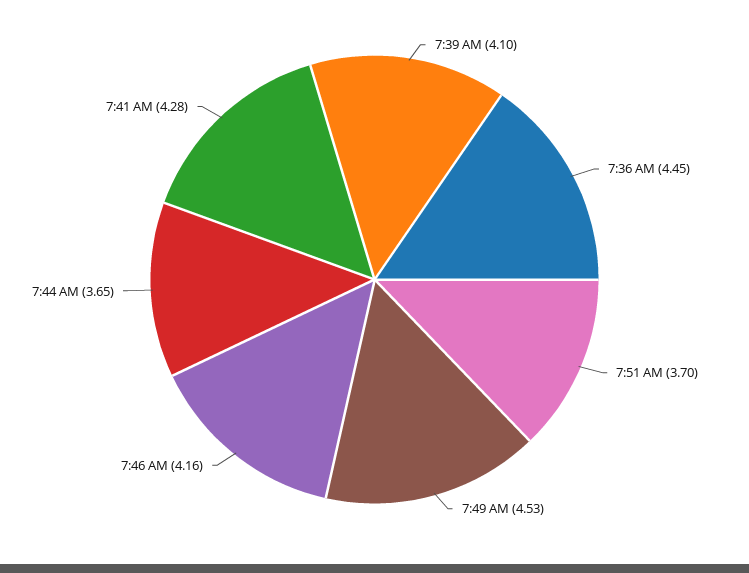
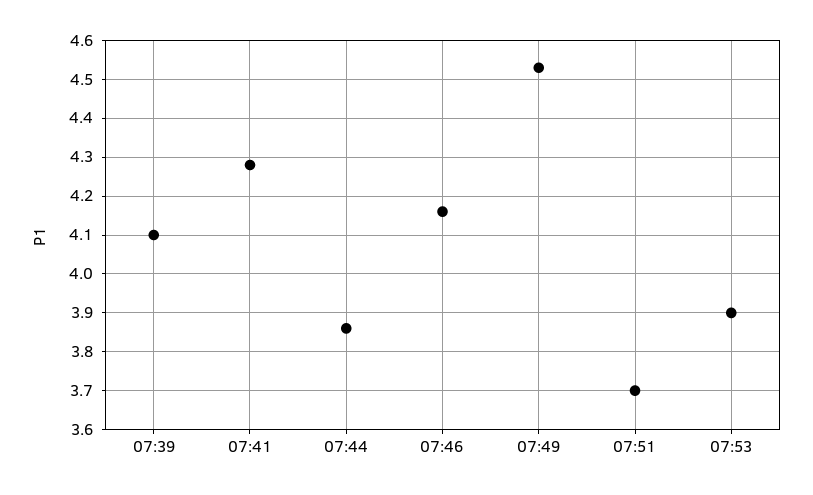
7:36 AM: 4.45 -> none
7:44 AM: 3.65 -> 3.85
07:53: none -> 3.9

